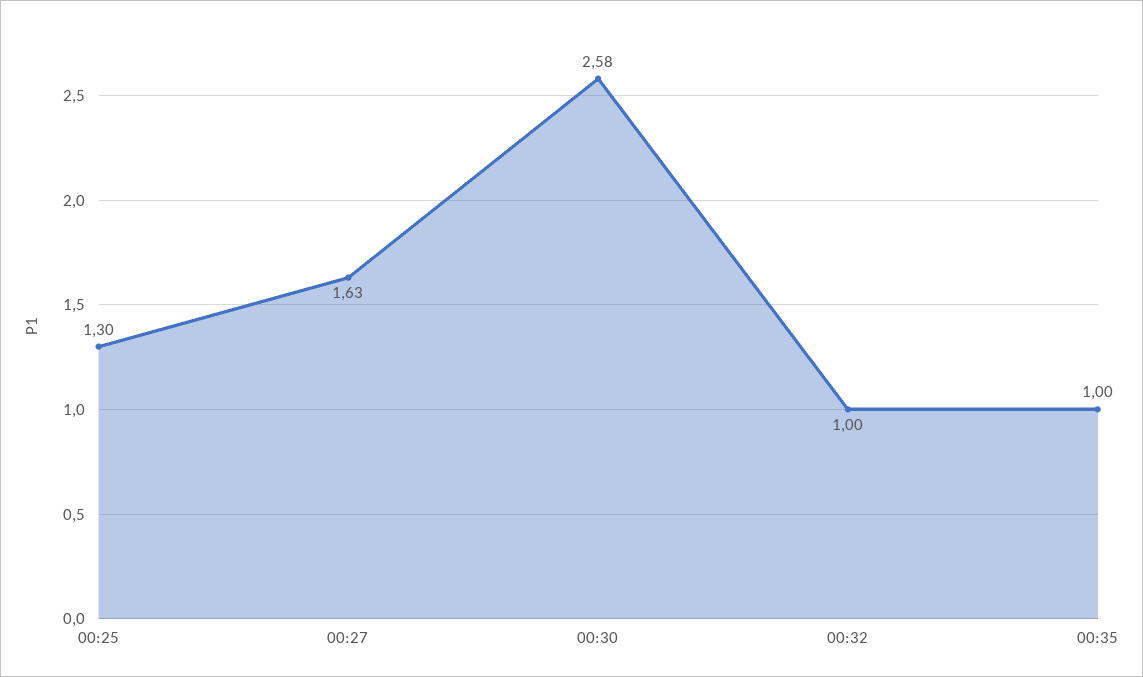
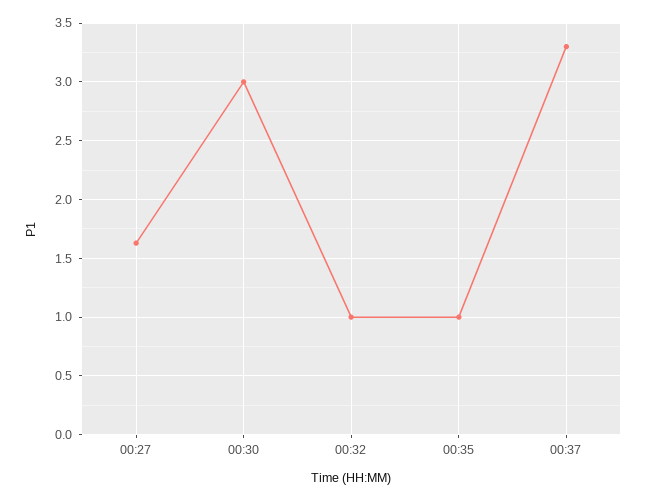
00:25: 1.3 -> none
00:30: 2.58 -> 3
00:37: none -> 3.3

